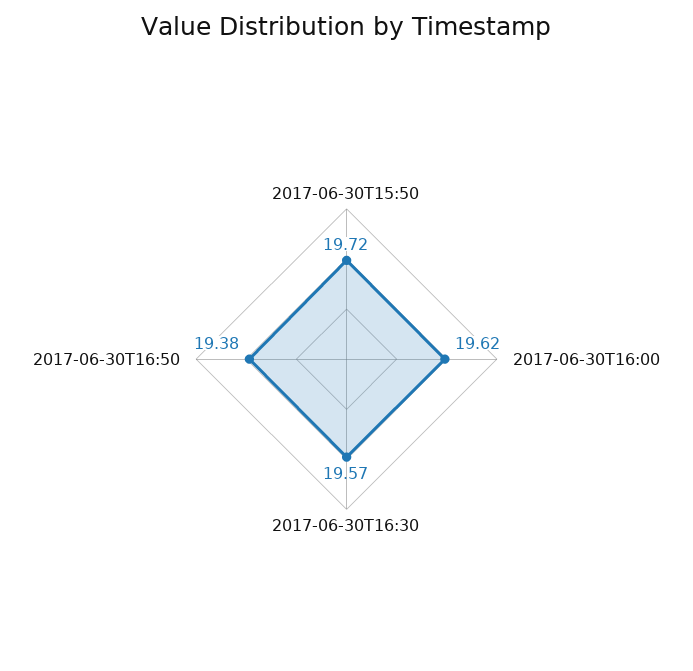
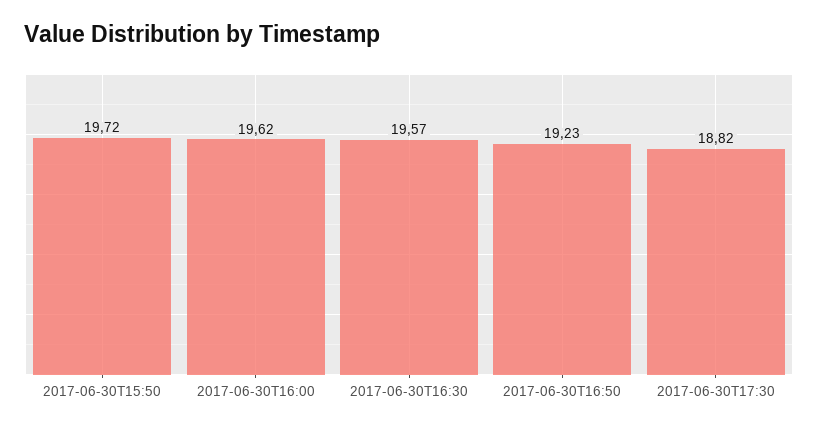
2017-06-30T16:50: 19.38 -> 19.23
2017-06-30T17:30: none -> 18.82

